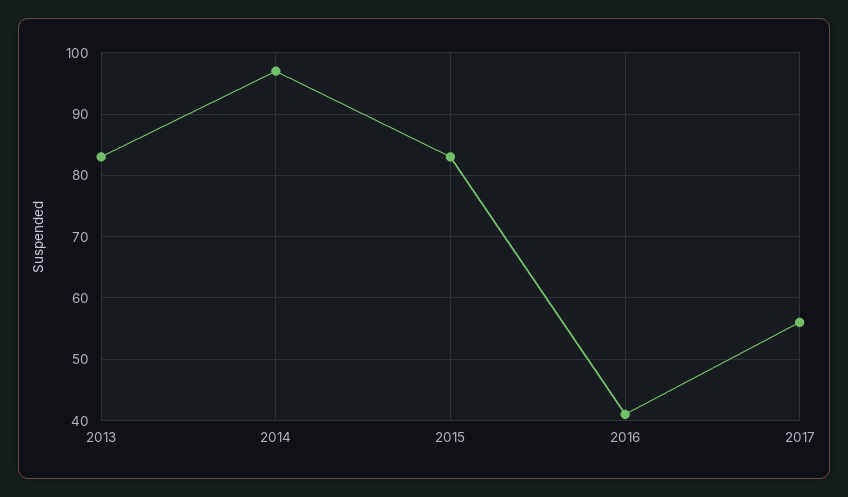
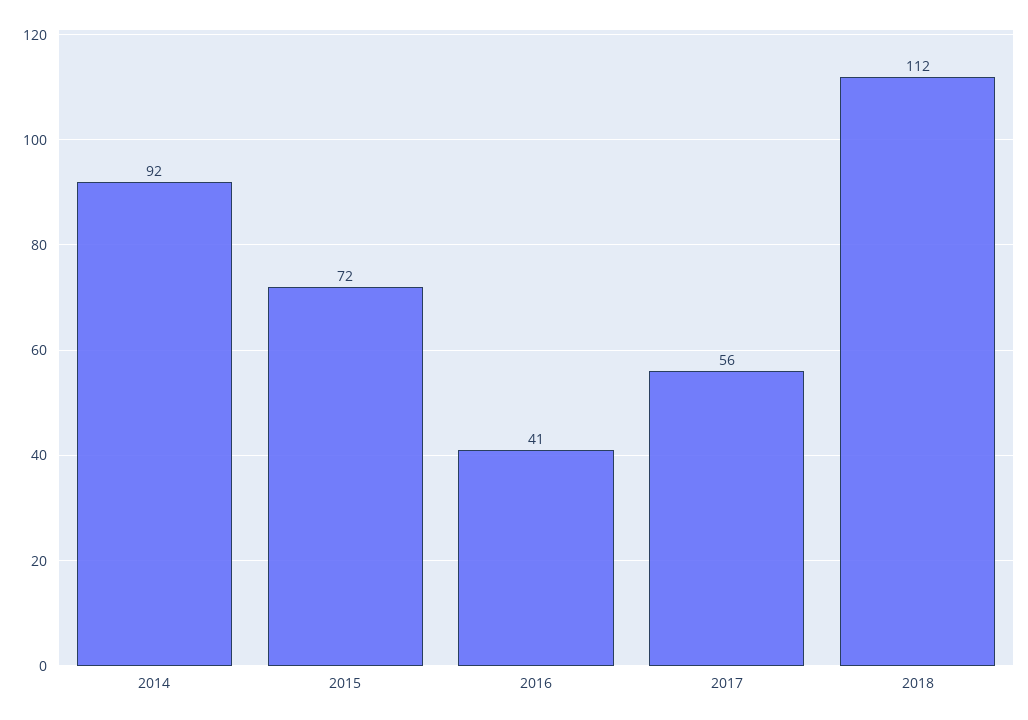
2013: 83 -> none
2014: 97 -> 92
2015: 83 -> 72
2018: none -> 112

